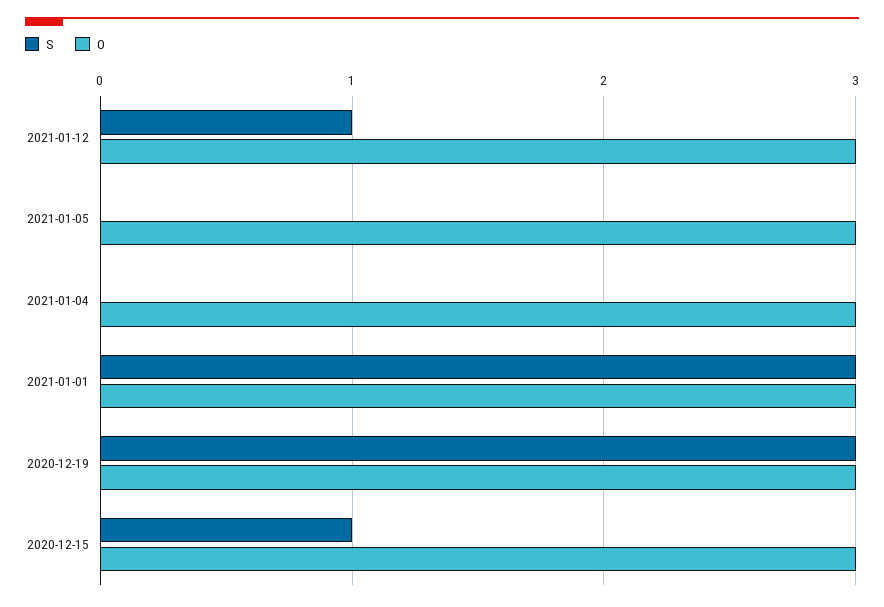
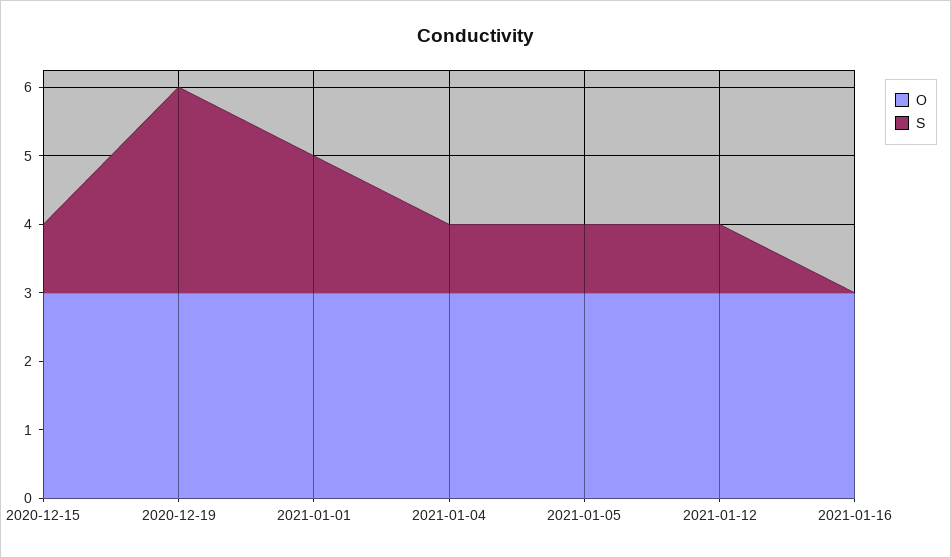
S, 2021-01-05: 0 -> 1
S, 2021-01-04: 0 -> 1
S, 2021-01-01: 3 -> 2
O, 2021-01-16: none -> 3
S, 2021-01-16: none -> 0

